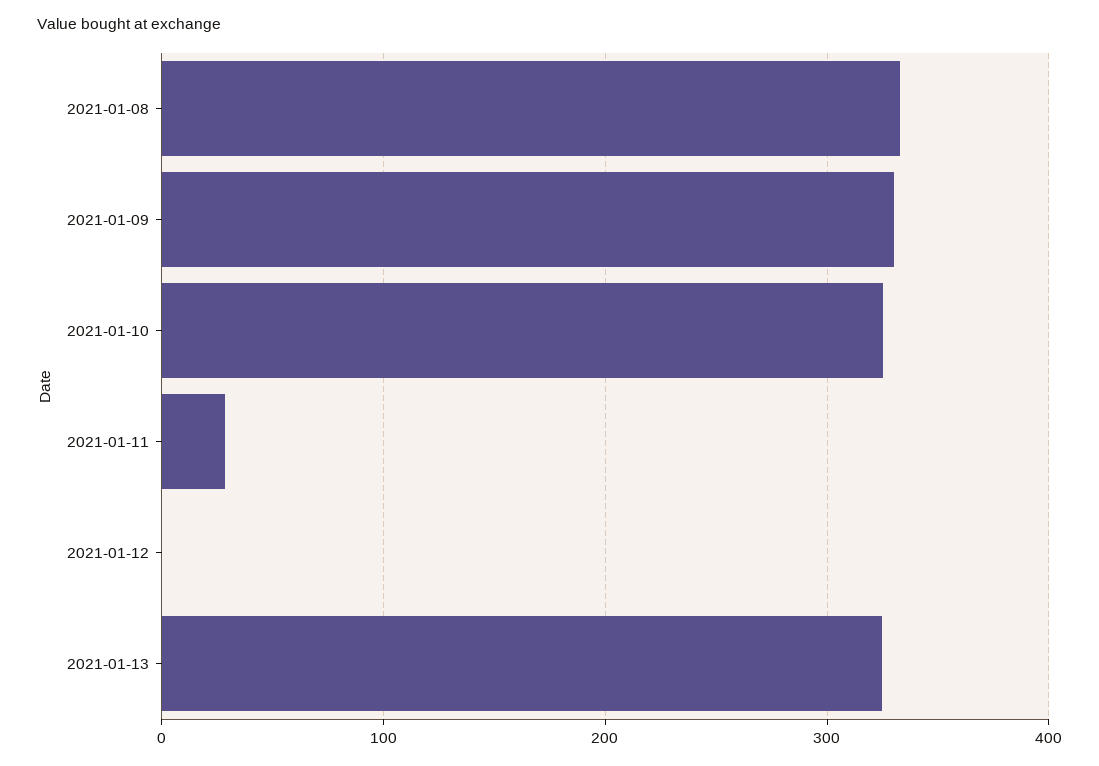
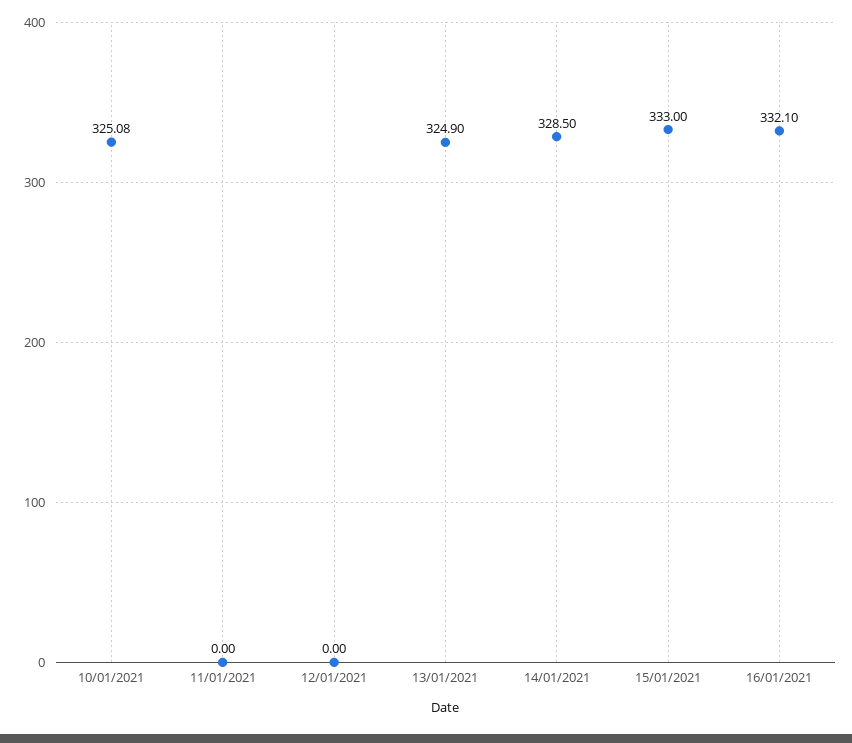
2021-01-08: 330 -> none
2021-01-09: 330 -> none
2021-01-11: 30 -> 0
14/01/2021: none -> 328.5
15/01/2021: none -> 333
16/01/2021: none -> 332.1

